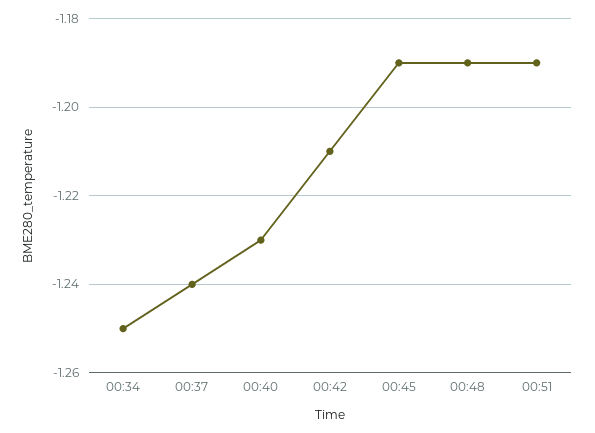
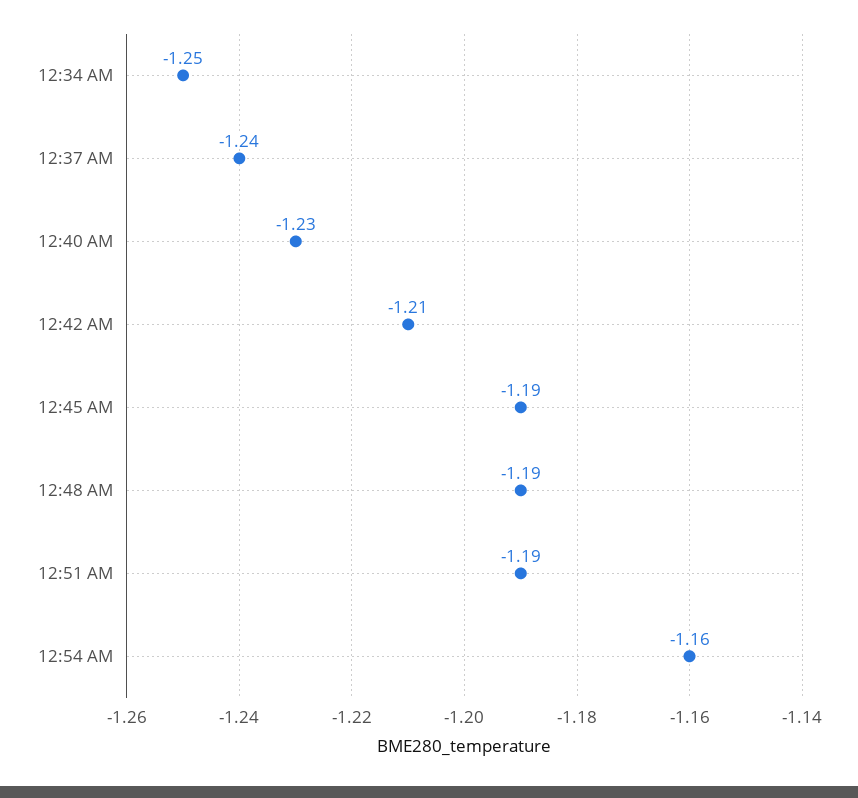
12:54 AM: none -> -1.16

